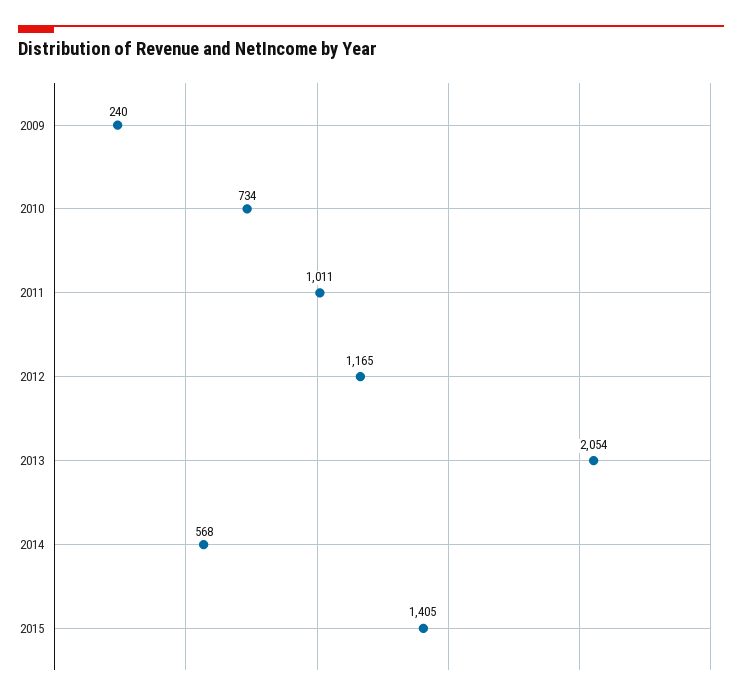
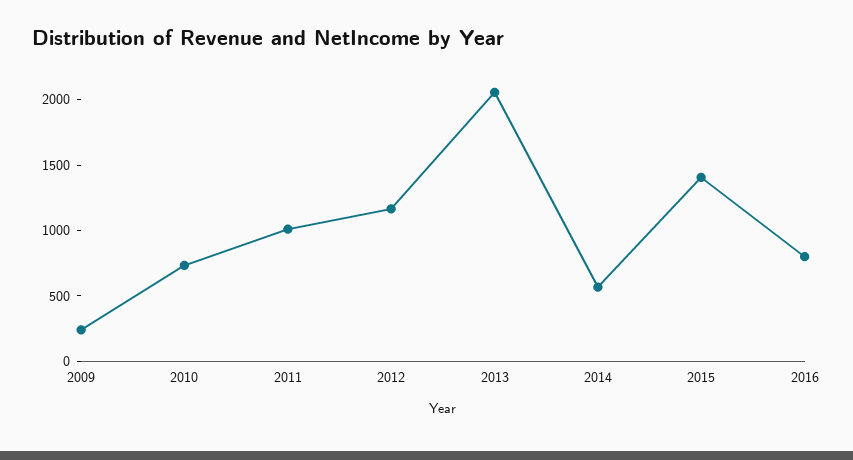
2016: none -> 800

